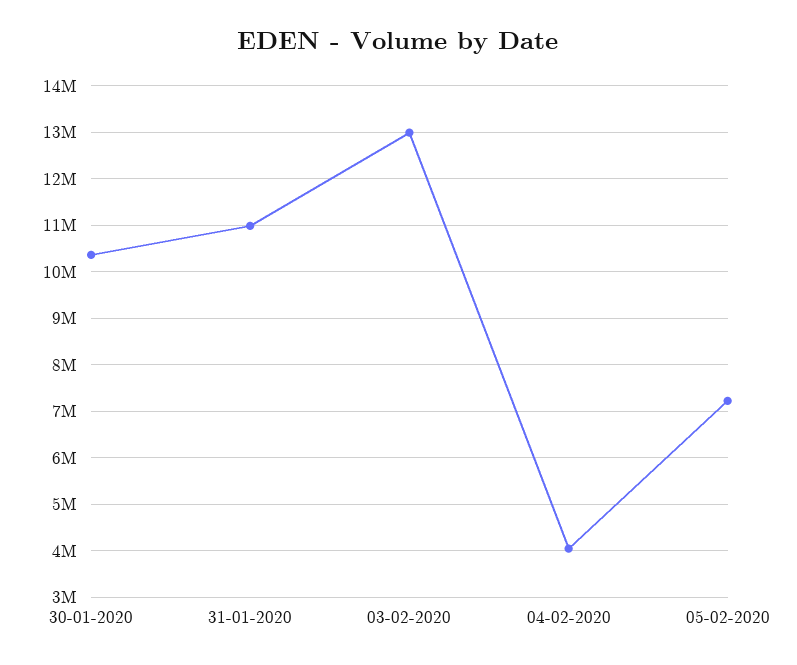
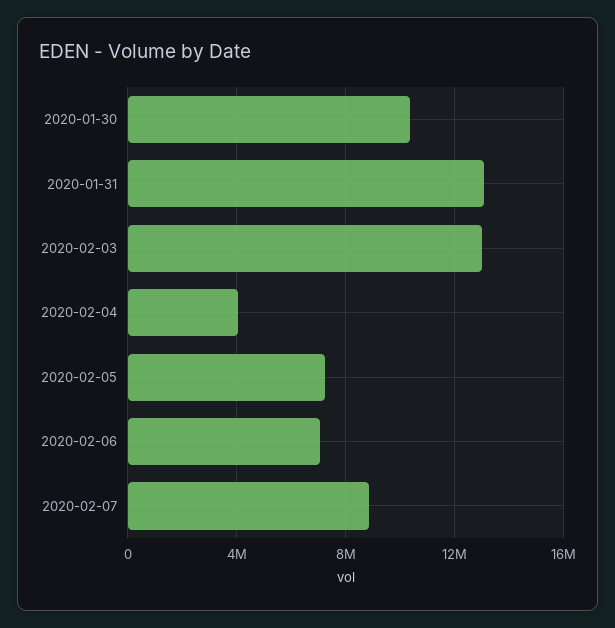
31-01-2020: 11000000 -> 13000000
2020-02-06: none -> 7000000
2020-02-07: none -> 9000000

